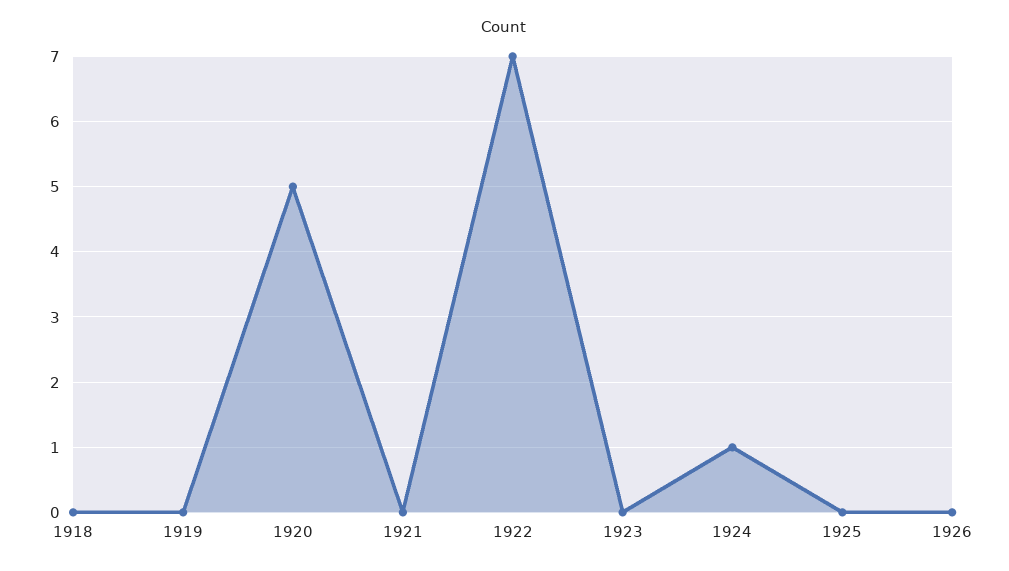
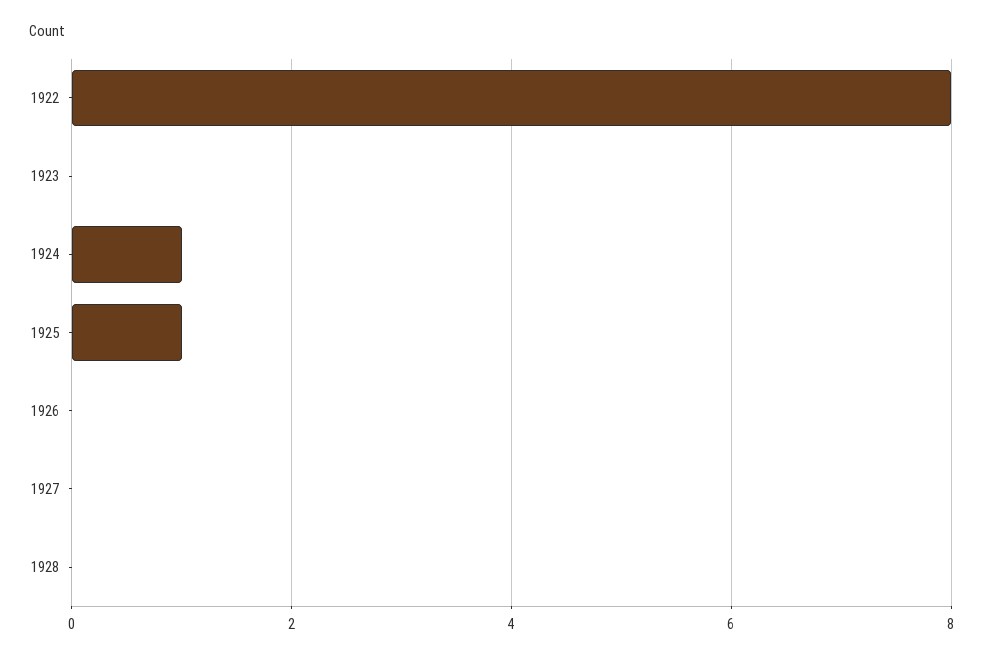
1918: 0 -> none
1919: 0 -> none
1920: 5 -> none
1921: 0 -> none
1922: 7 -> 8
1925: 0 -> 1
1927: none -> 0
1928: none -> 0

